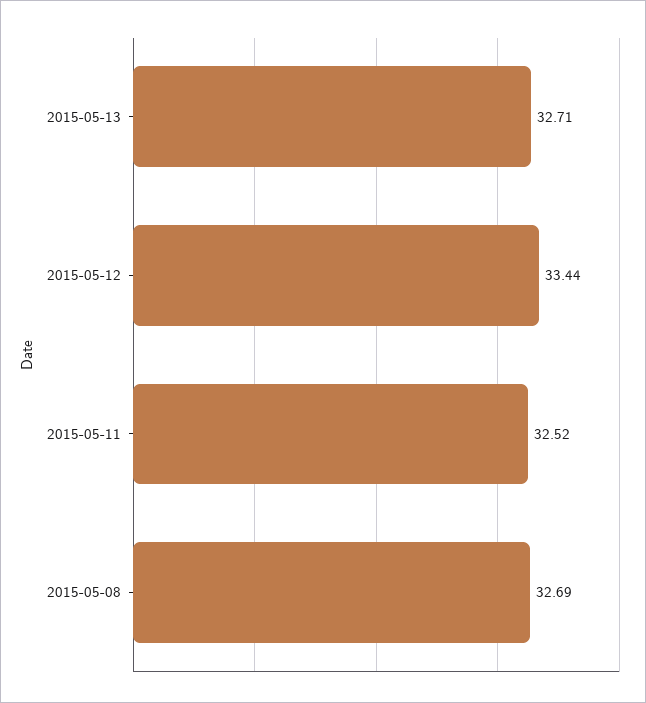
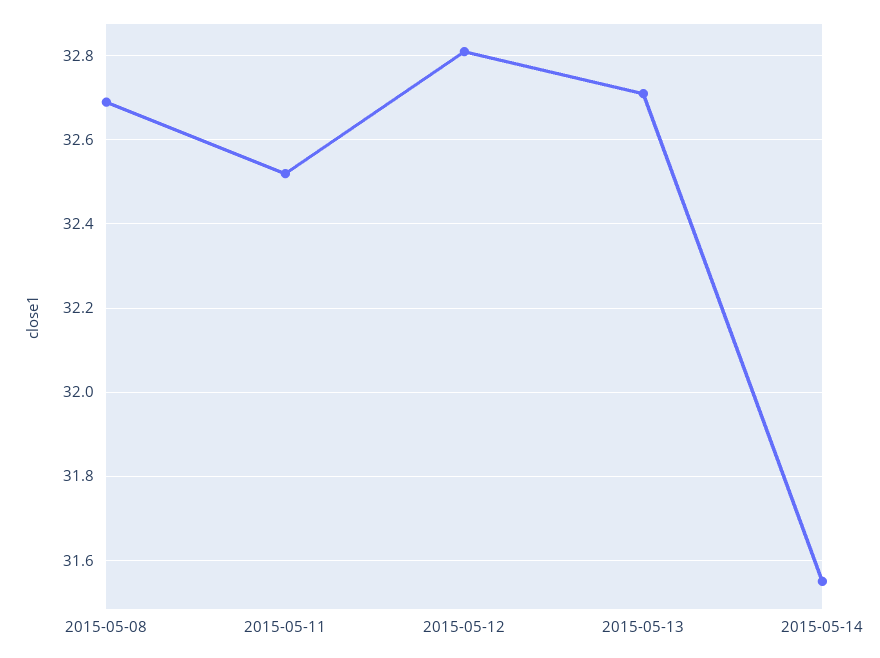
2015-05-12: 33.44 -> 32.8
2015-05-14: none -> 31.55

